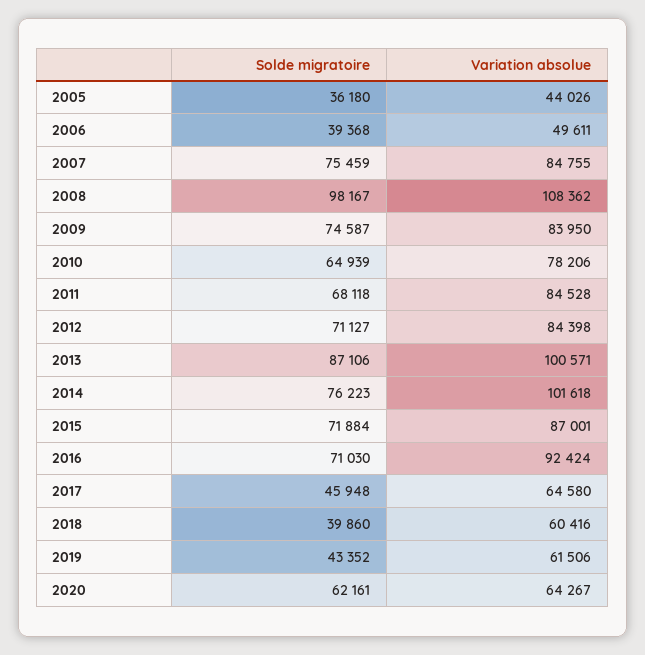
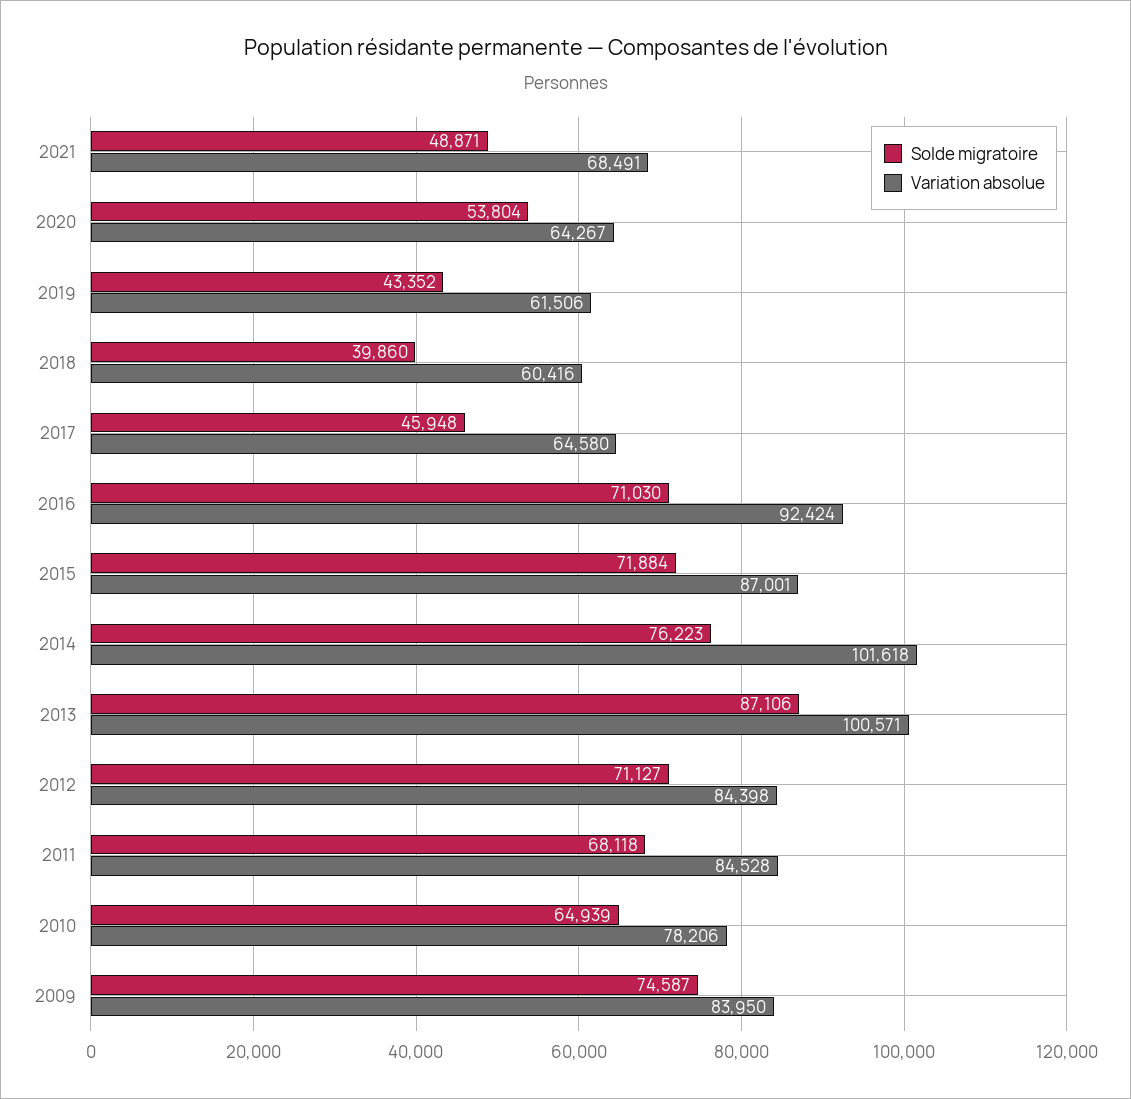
Solde migratoire, 2005: 36180 -> none
Variation absolue, 2005: 44026 -> none
Solde migratoire, 2006: 39368 -> none
Variation absolue, 2006: 49611 -> none
Solde migratoire, 2007: 75459 -> none
Variation absolue, 2007: 84755 -> none
Solde migratoire, 2008: 98167 -> none
Variation absolue, 2008: 108362 -> none
Solde migratoire, 2020: 62161 -> 53804
Solde migratoire, 2021: none -> 48871
Variation absolue, 2021: none -> 68491

